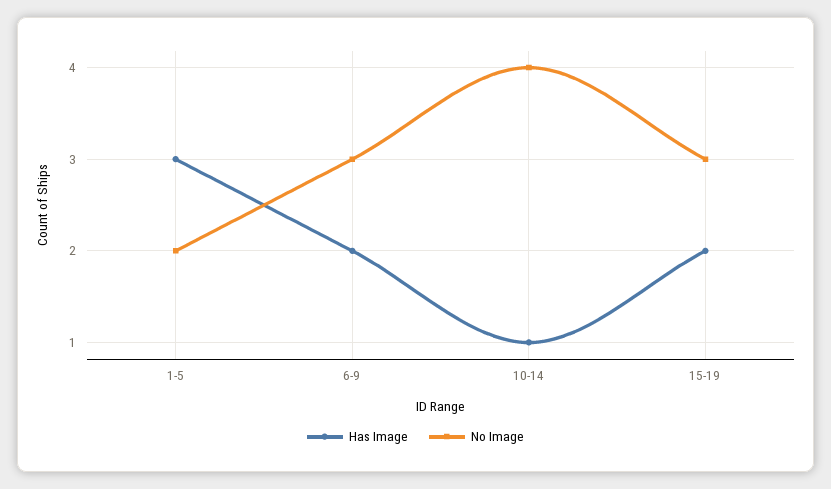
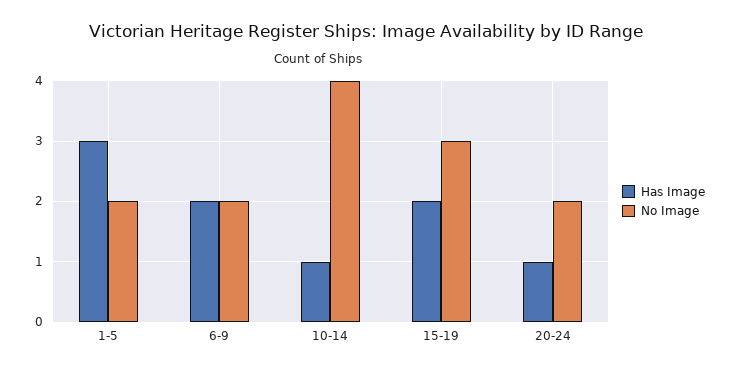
No Image, 6-9: 3 -> 2
Has Image, 20-24: none -> 1
No Image, 20-24: none -> 2

